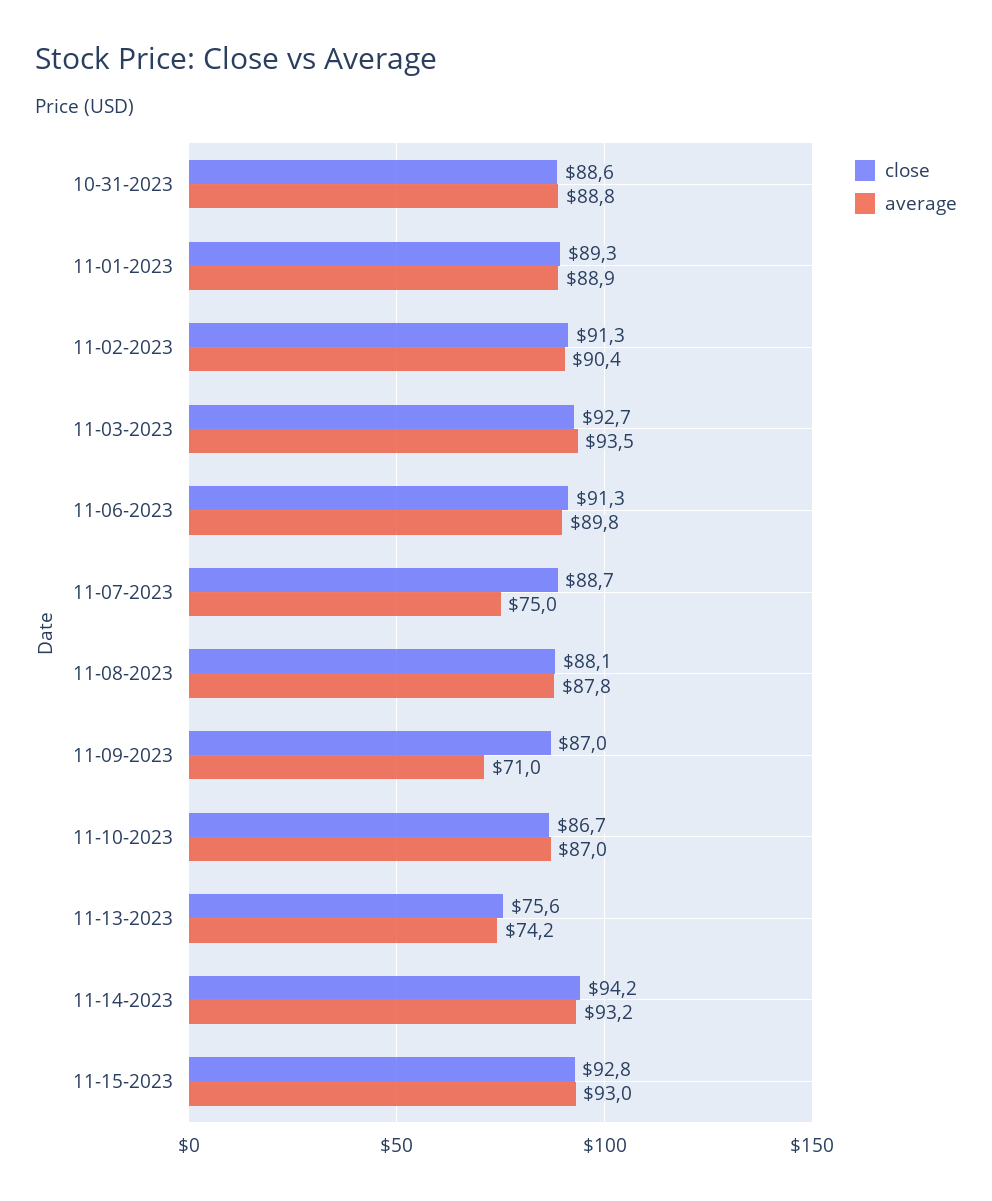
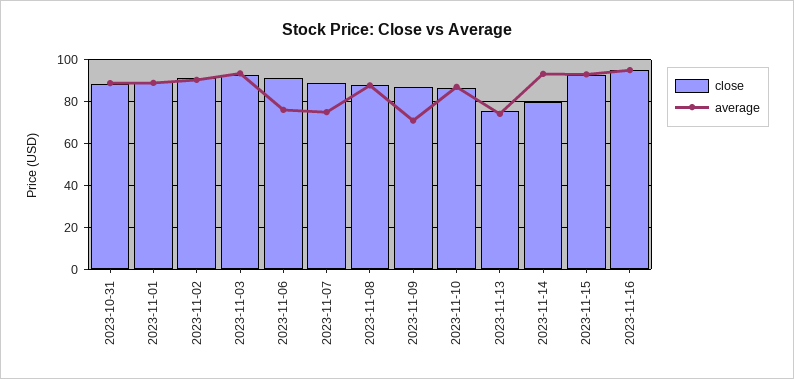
average, 11-06-2023: 89.8 -> 75
close, 11-14-2023: 94.2 -> 80
close, 2023-11-16: none -> 95
average, 2023-11-16: none -> 95

